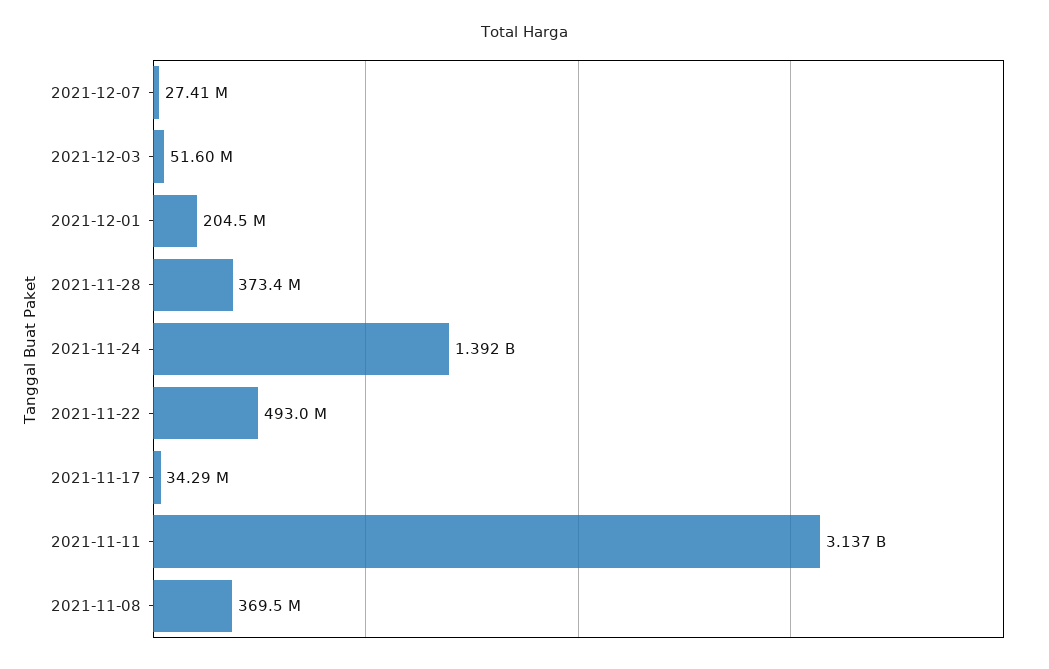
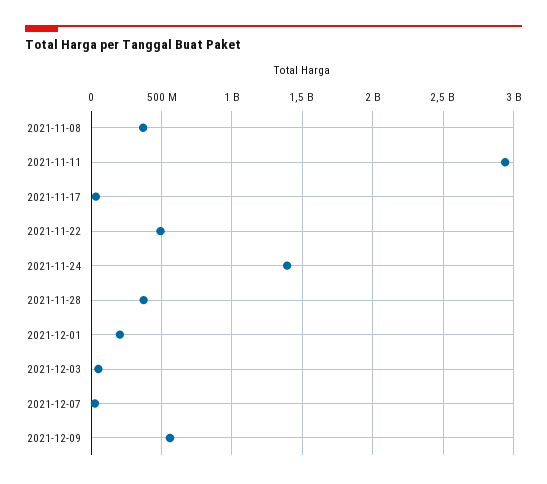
2021-11-11: 3137000000 -> 2950000000
2021-12-09: none -> 550000000

